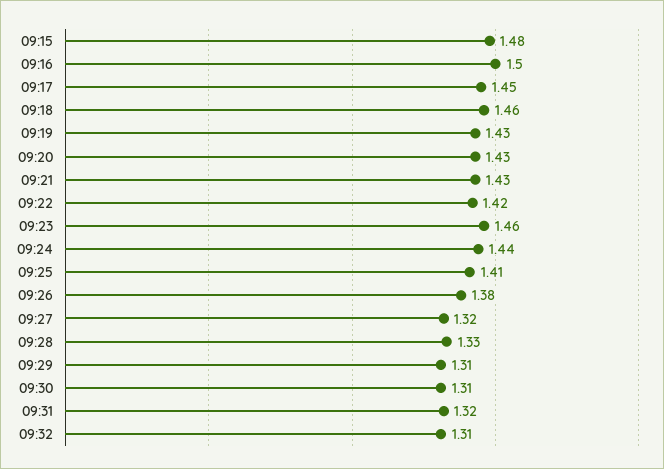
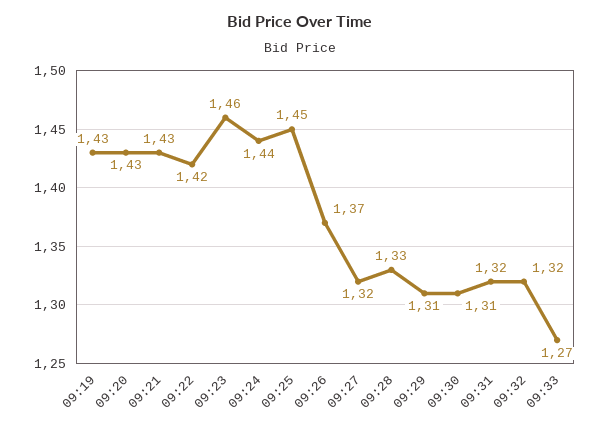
09:15: 1.48 -> none
09:16: 1.5 -> none
09:17: 1.45 -> none
09:18: 1.46 -> none
09:25: 1.41 -> 1.45
09:26: 1.38 -> 1.37
09:32: 1.31 -> 1.32
09:33: none -> 1.27

